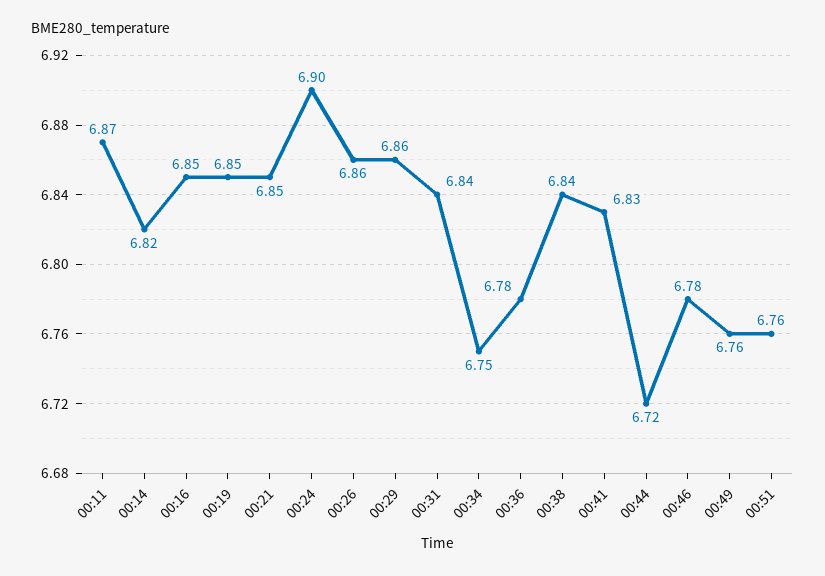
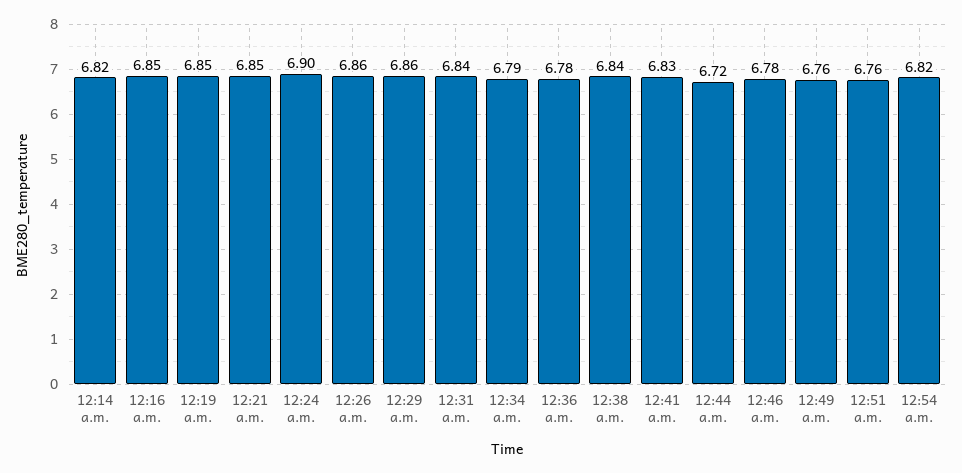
00:11: 6.87 -> none
00:34: 6.75 -> 6.79
12:54 a.m.: none -> 6.82

